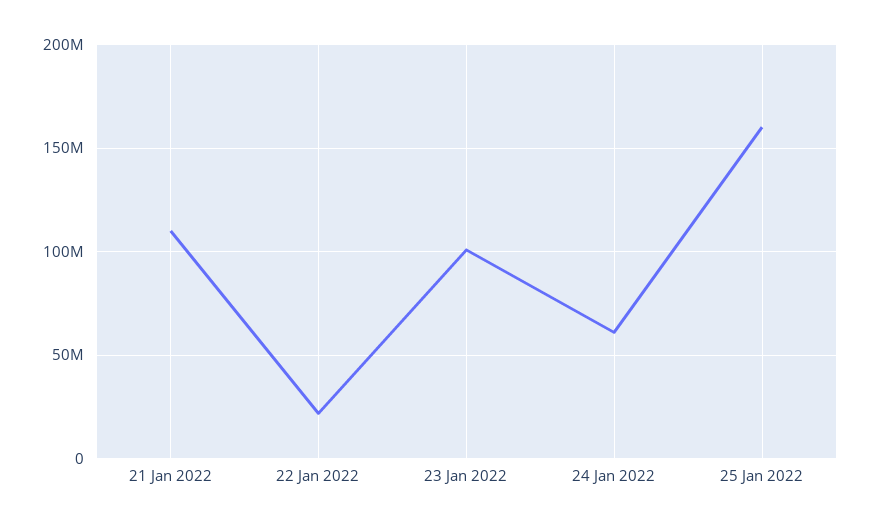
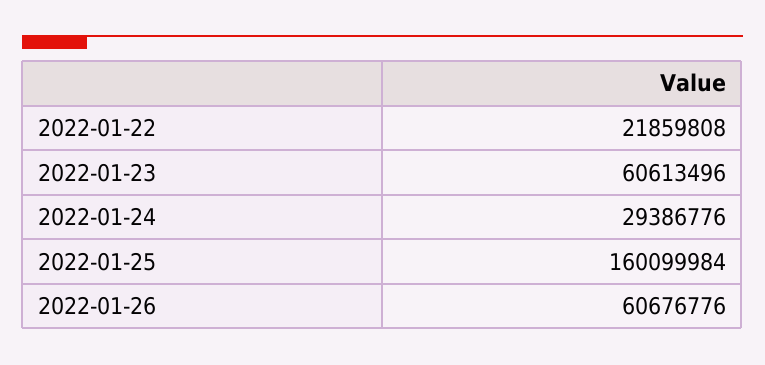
21 Jan 2022: 110000000 -> none
23 Jan 2022: 100000000 -> 60613496
24 Jan 2022: 60000000 -> 29386776
2022-01-26: none -> 60676776

